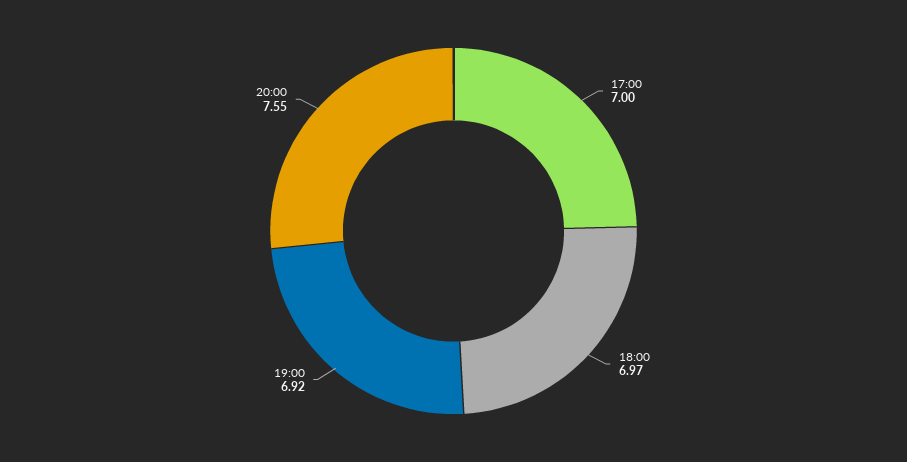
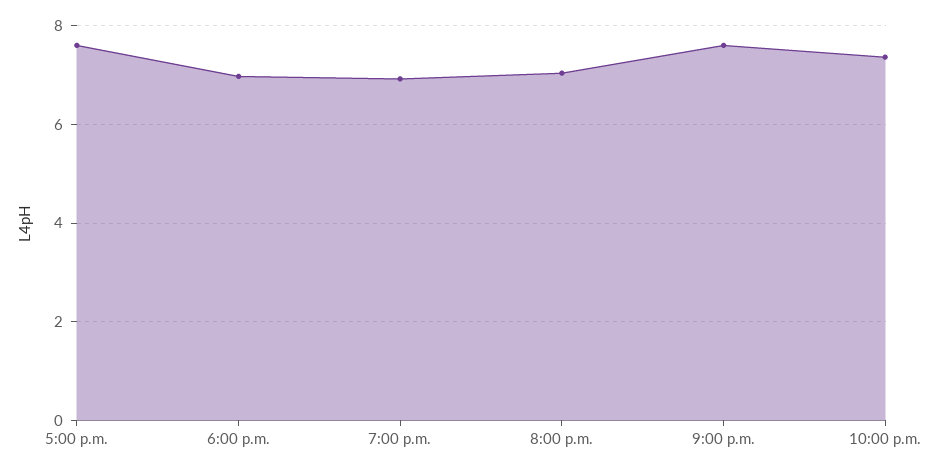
17:00: 7 -> 7.6
20:00: 7.55 -> 7
9:00 p.m.: none -> 7.6
10:00 p.m.: none -> 7.4

